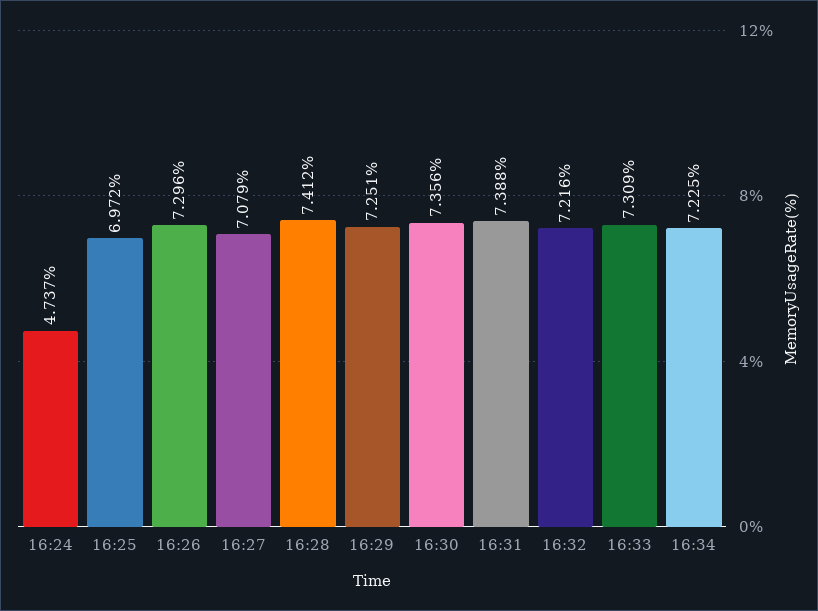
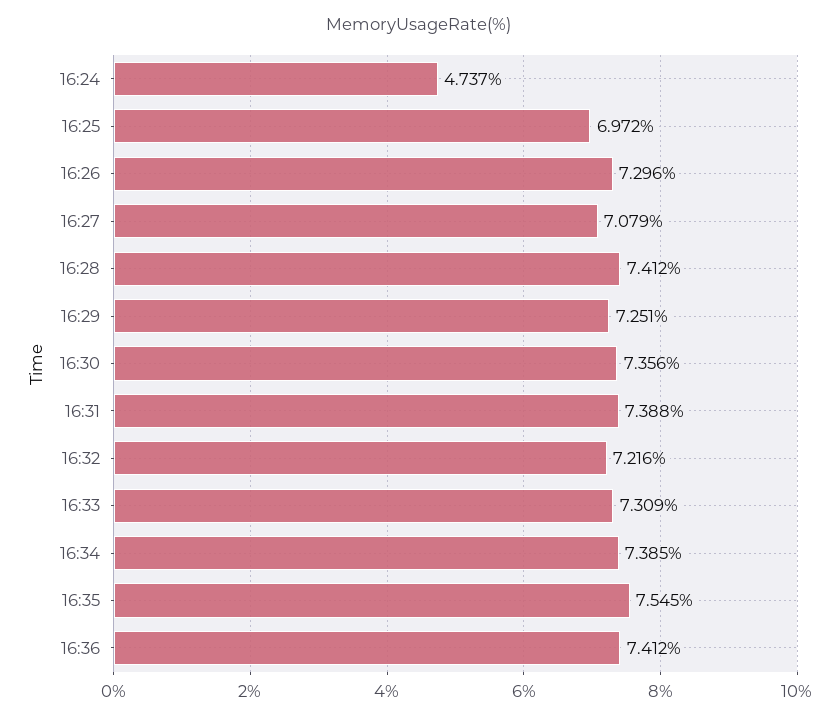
16:34: 7.225 -> 7.385
16:35: none -> 7.545
16:36: none -> 7.412

